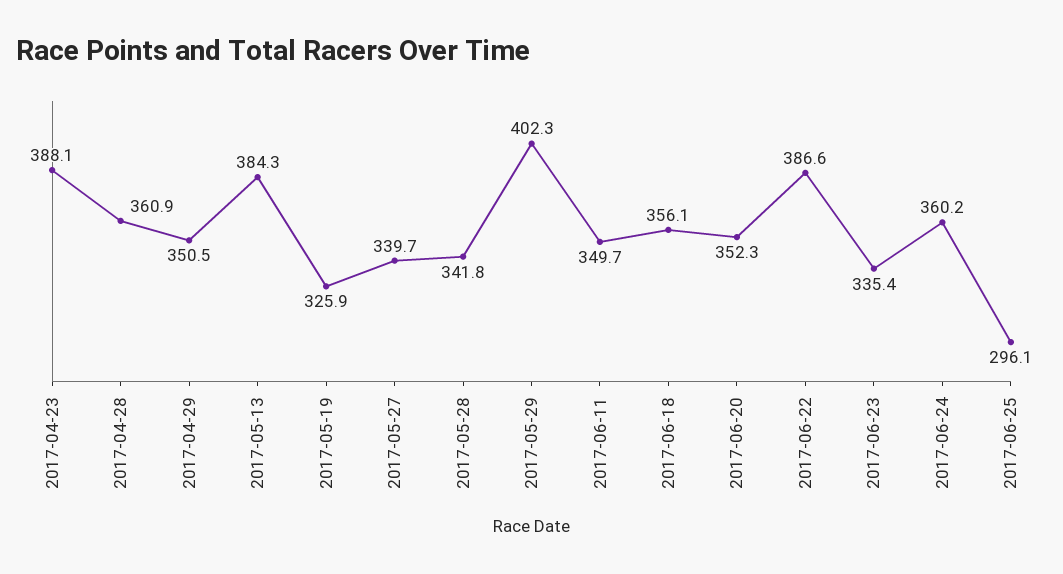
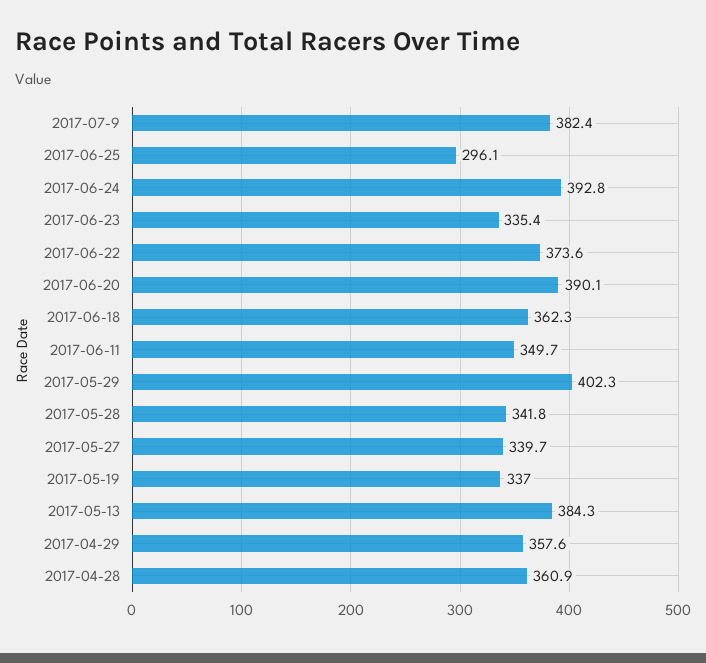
2017-04-23: 388.1 -> none
2017-04-29: 350.5 -> 357.6
2017-05-19: 325.9 -> 337
2017-06-18: 356.1 -> 362.3
2017-06-20: 352.3 -> 390.1
2017-06-22: 386.6 -> 373.6
2017-06-24: 360.2 -> 392.8
2017-07-9: none -> 382.4

